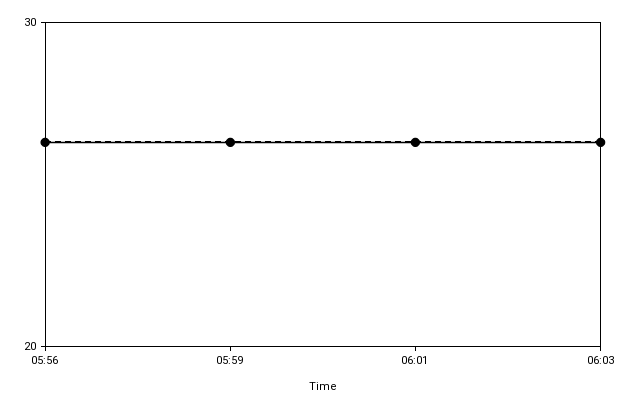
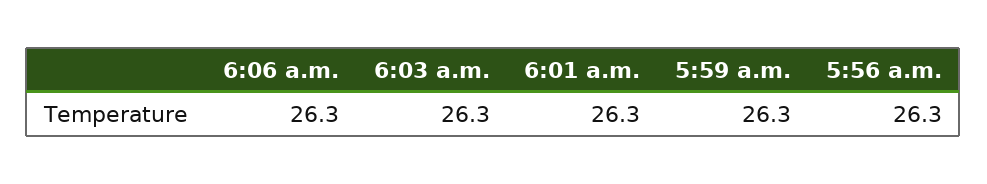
6:06 a.m.: none -> 26.3

